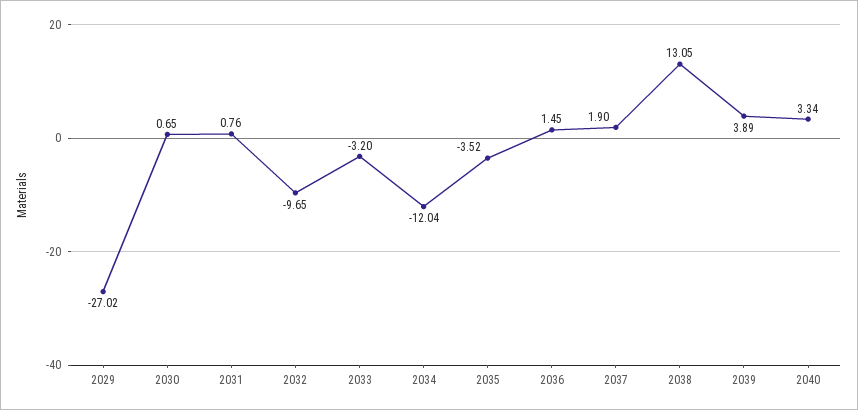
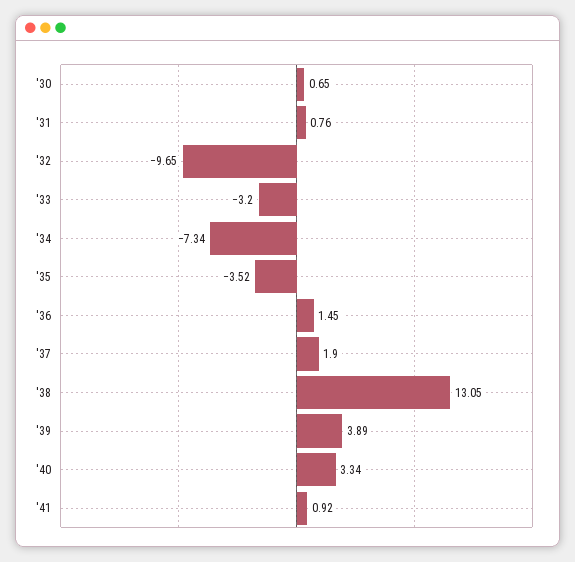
2029: -27.02 -> none
2034: -12.04 -> -7.34
'41: none -> 0.92

